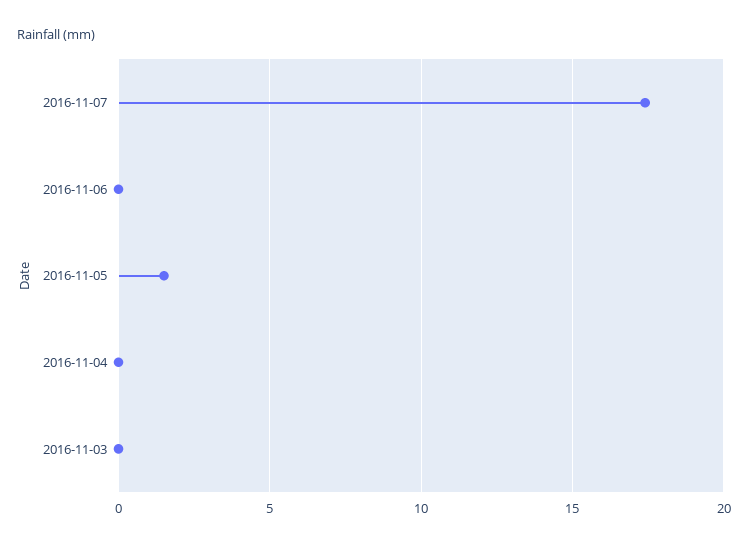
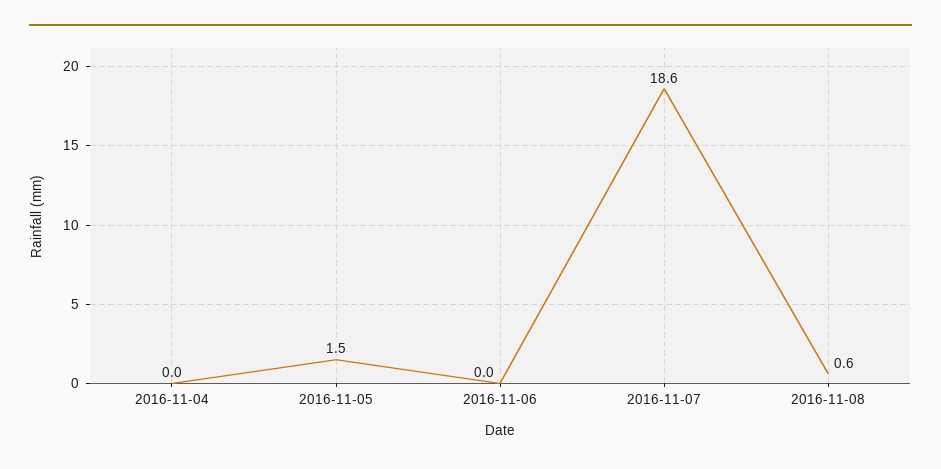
2016-11-07: 17.5 -> 18.6
2016-11-03: 0 -> none
2016-11-08: none -> 0.6

